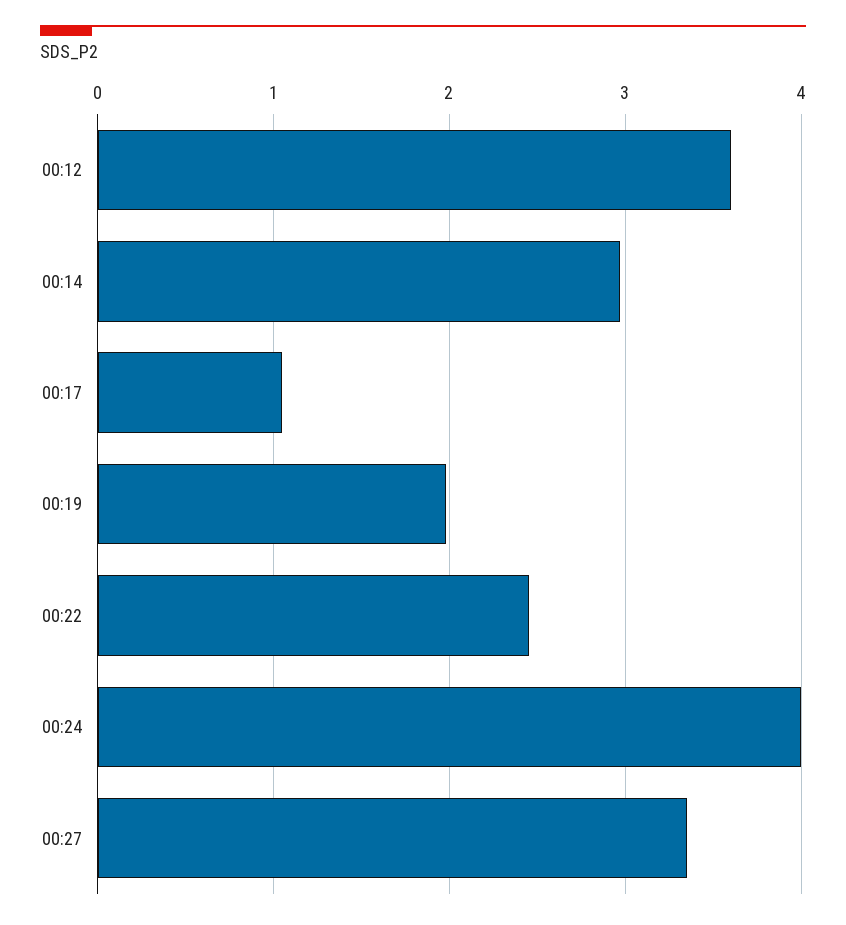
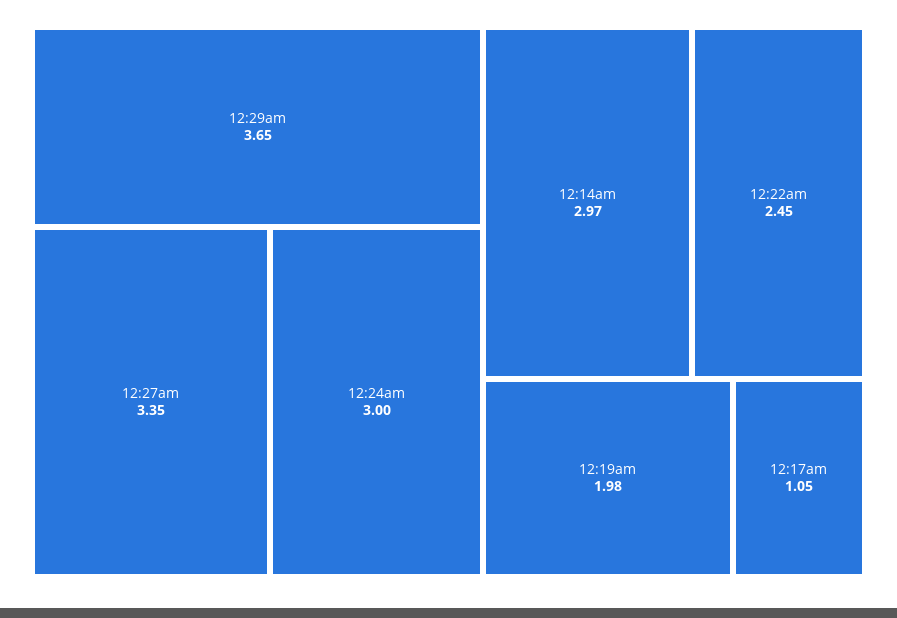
00:12: 3.6 -> none
00:24: 4 -> 3
12:29am: none -> 3.65

